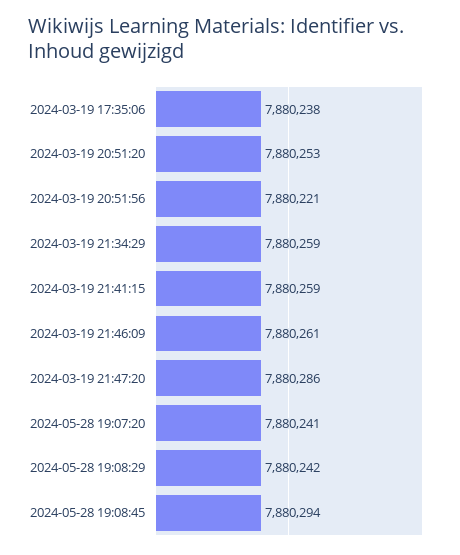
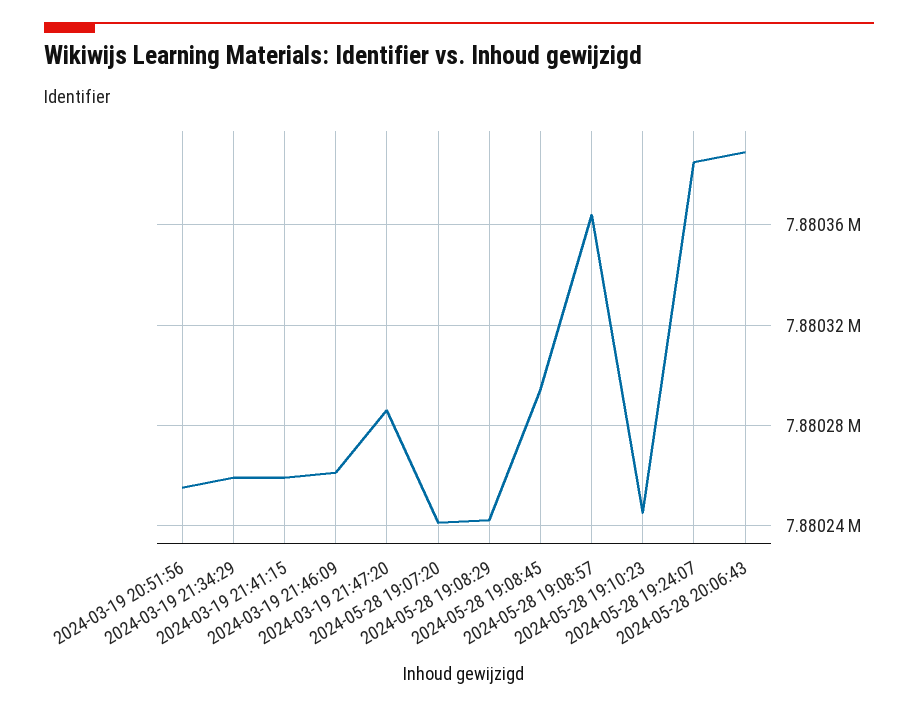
2024-03-19 17:35:06: 7880238 -> none
2024-03-19 20:51:20: 7880253 -> none
2024-03-19 20:51:56: 7880221 -> 7880255
2024-05-28 19:08:57: none -> 7880365
2024-05-28 19:10:23: none -> 7880245
2024-05-28 19:24:07: none -> 7880385
2024-05-28 20:06:43: none -> 7880390

